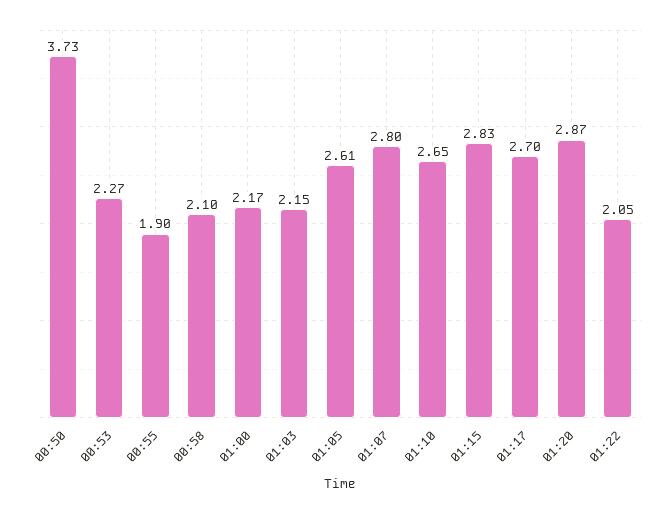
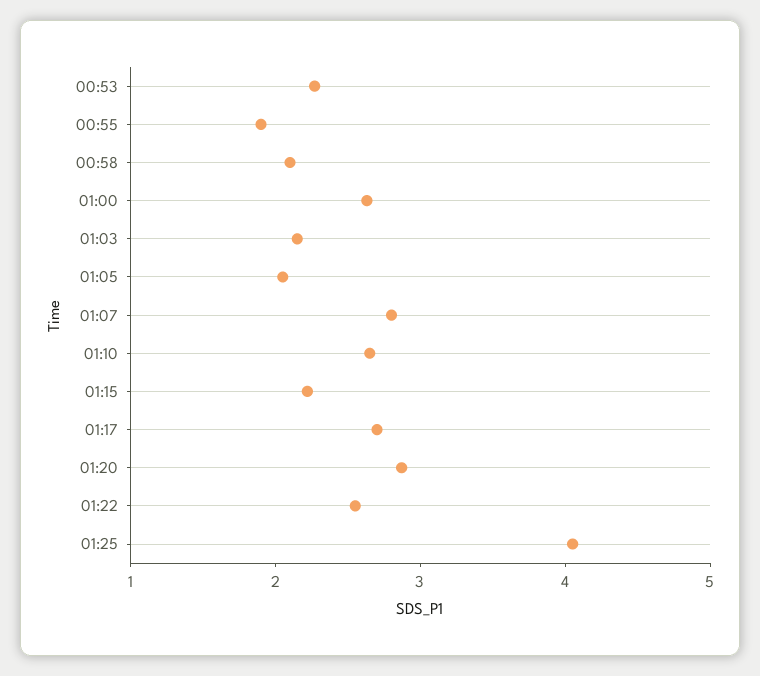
00:50: 3.73 -> none
01:00: 2.17 -> 2.6
01:05: 2.61 -> 2
01:15: 2.83 -> 2.2
01:22: 2.05 -> 2.6
01:25: none -> 4

